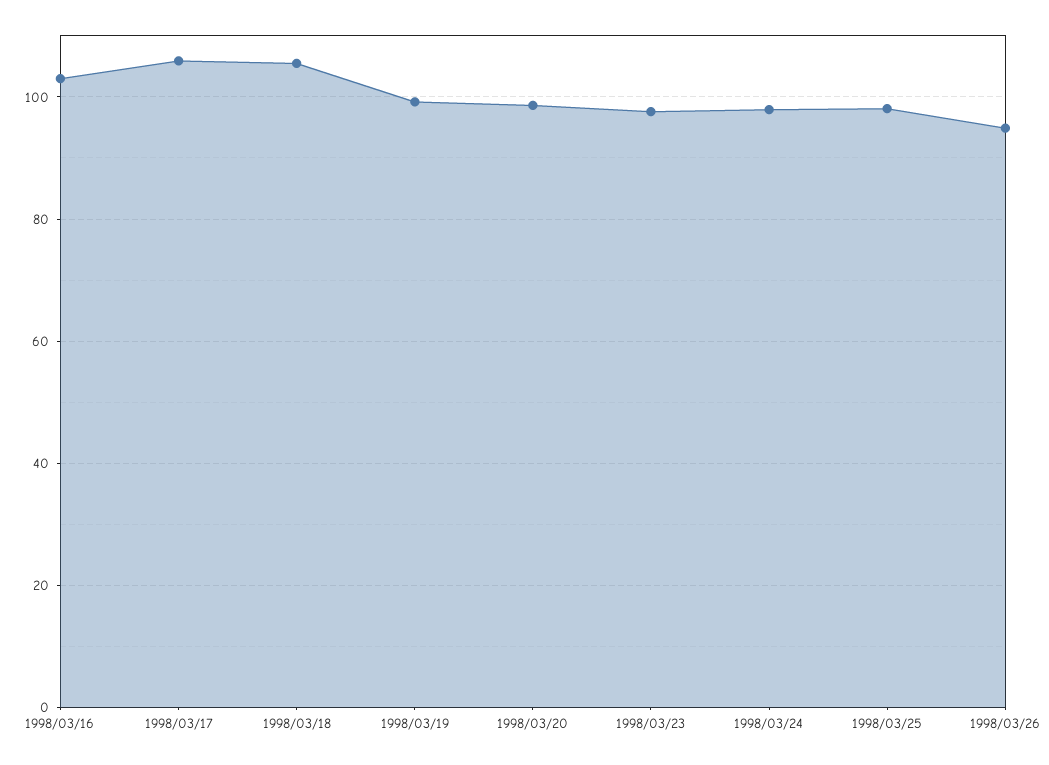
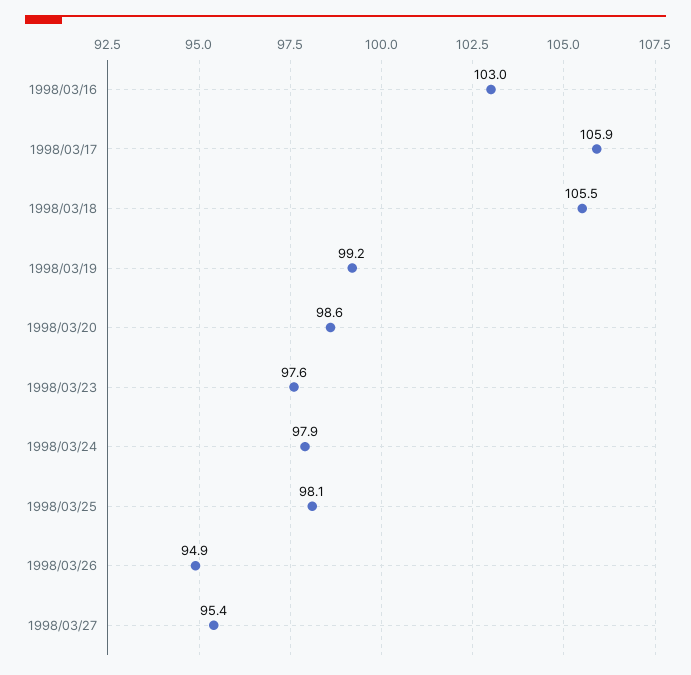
1998/03/27: none -> 95.4

